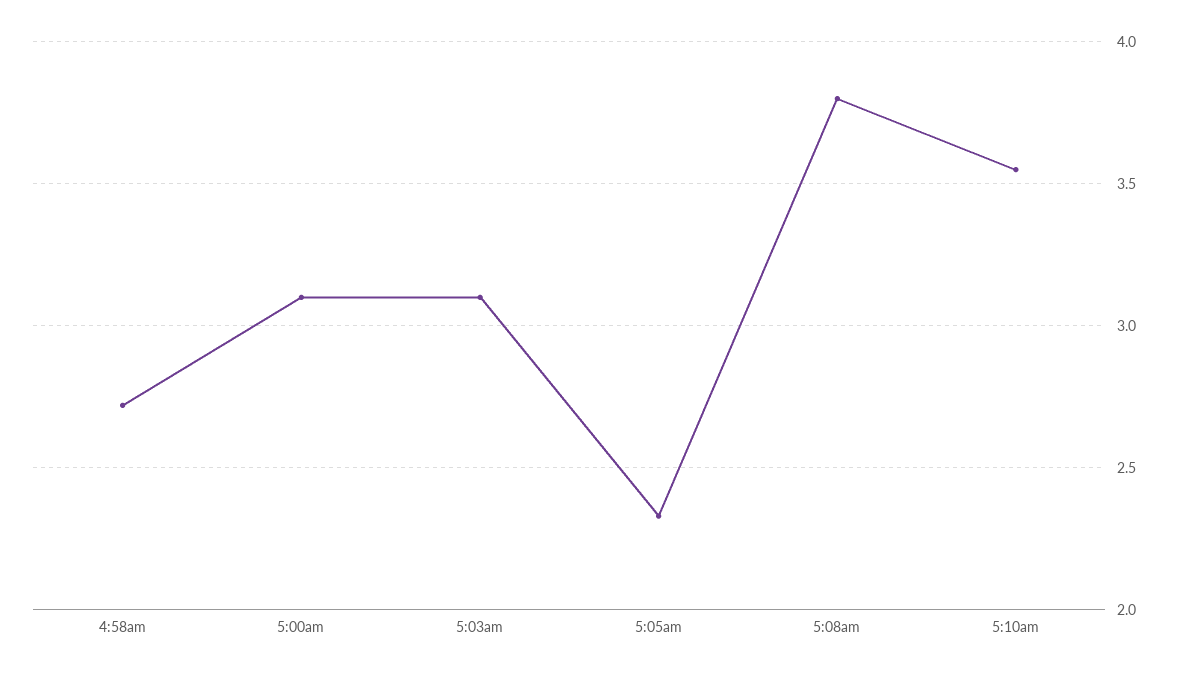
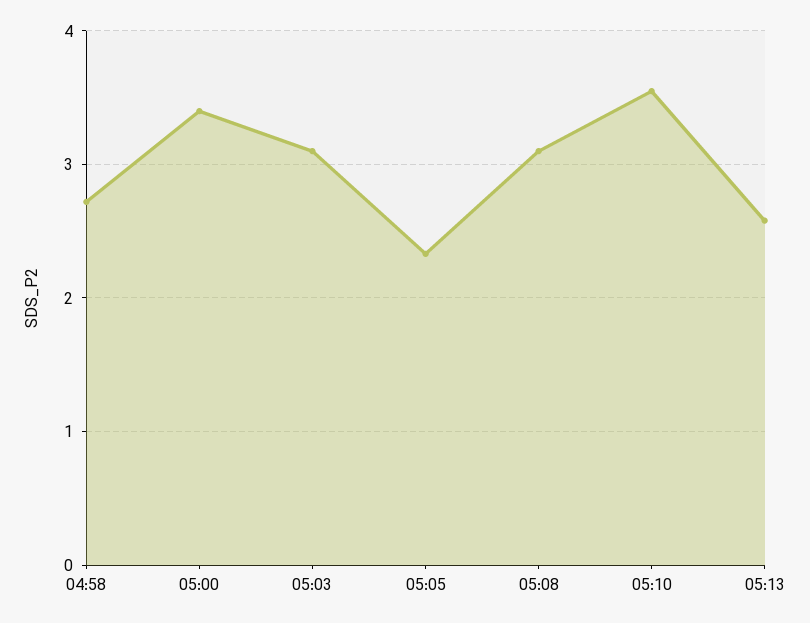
5:00am: 3.1 -> 3.4
5:08am: 3.8 -> 3.1
05:13: none -> 2.6

